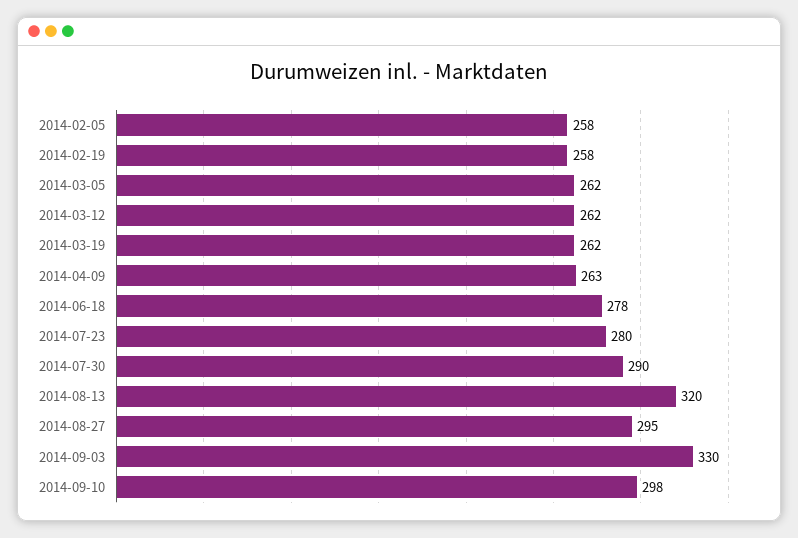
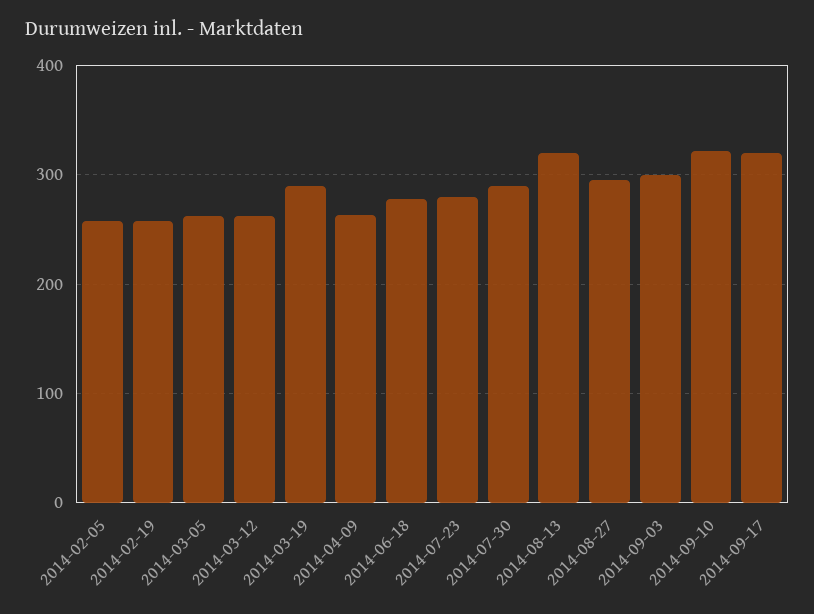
2014-03-19: 262 -> 290
2014-09-03: 330 -> 300
2014-09-10: 298 -> 320
2014-09-17: none -> 320

